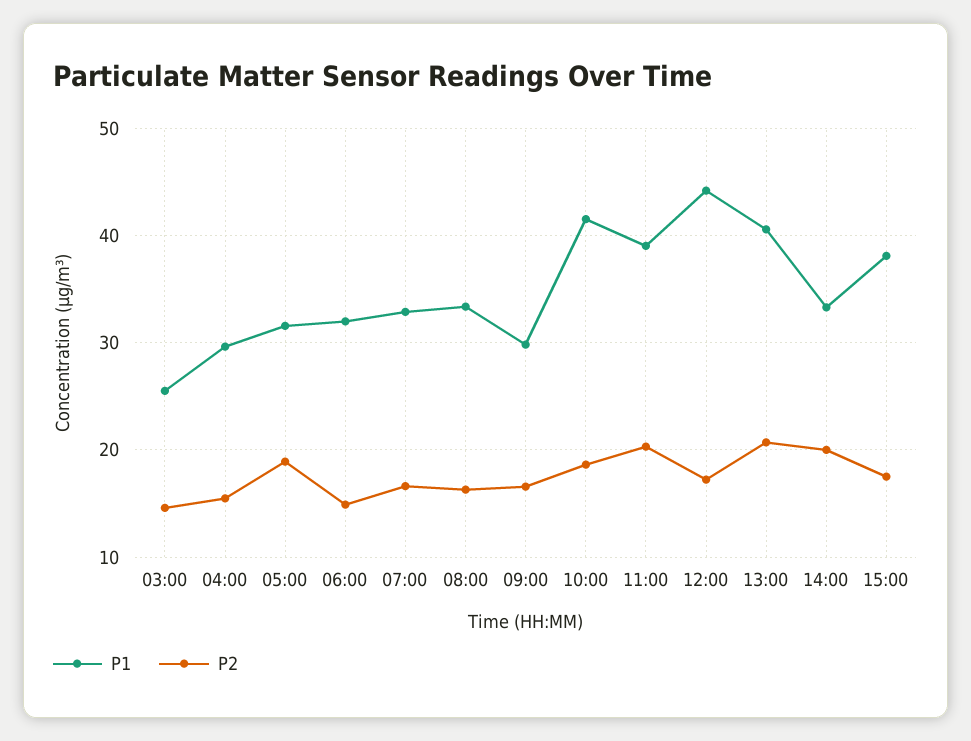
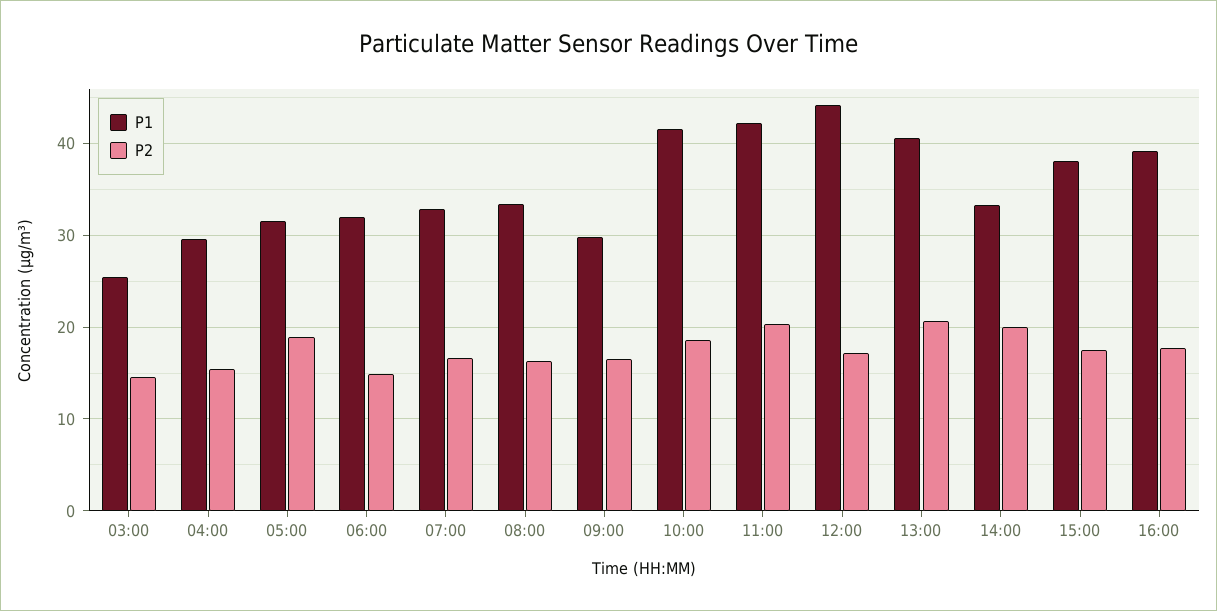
P1, 11:00: 39 -> 42
P1, 16:00: none -> 39
P2, 16:00: none -> 18

